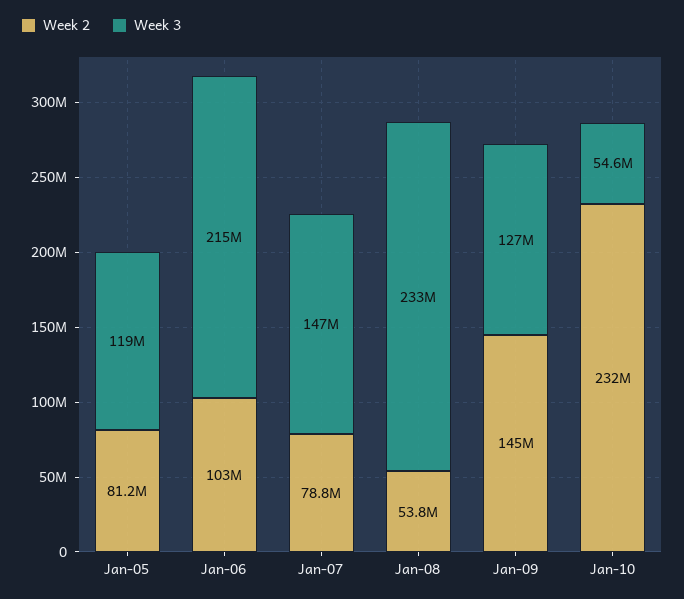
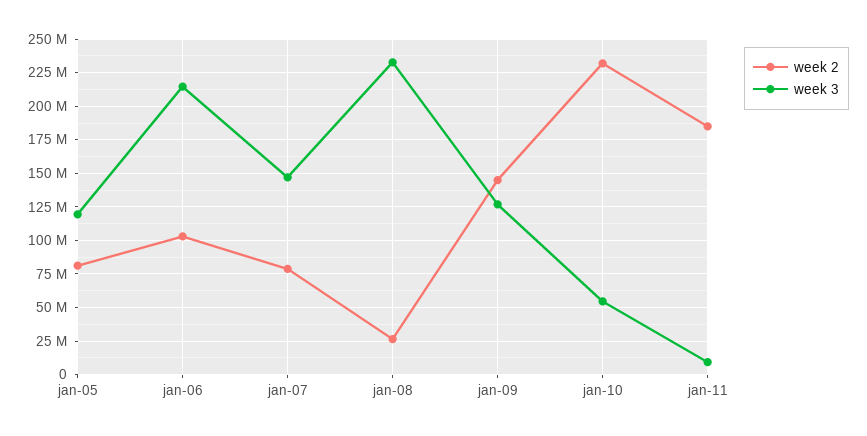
Week 2, Jan-08: 53800000 -> 25000000
Week 2, jan-11: none -> 185000000
Week 3, jan-11: none -> 10000000

